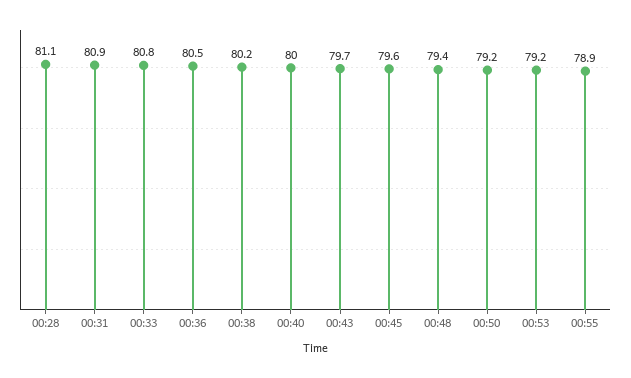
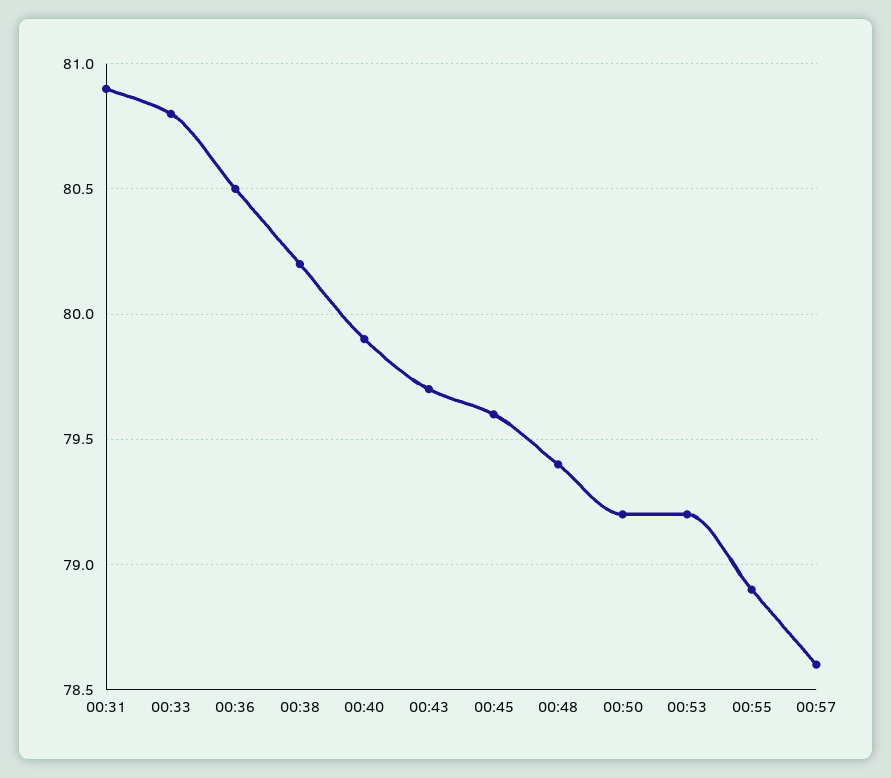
00:28: 81.1 -> none
00:40: 80 -> 79.9
00:57: none -> 78.6

